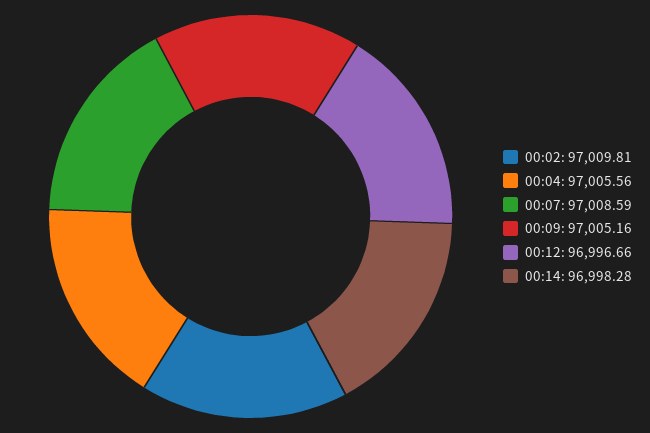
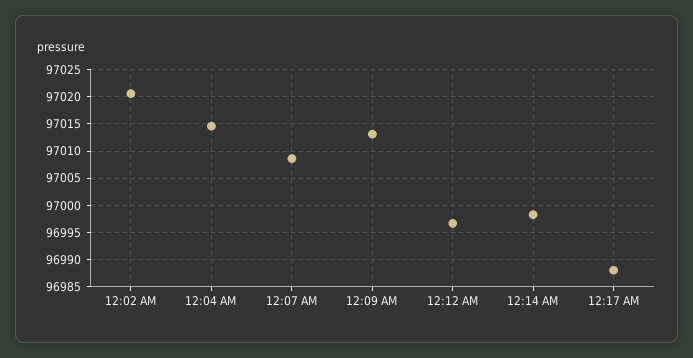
00:02: 97009.81 -> 97020
00:04: 97005.56 -> 97015
00:09: 97005.16 -> 97012.5
12:17 AM: none -> 96987.5

